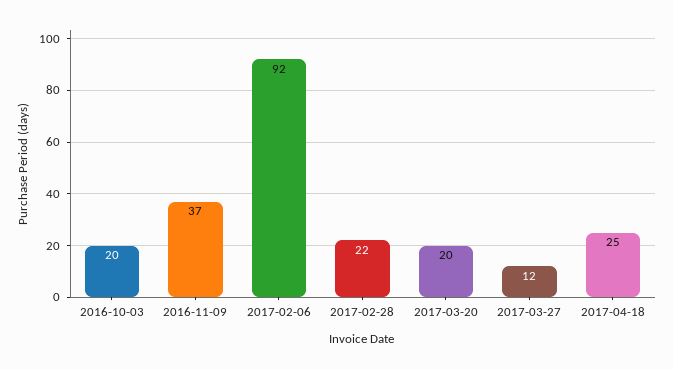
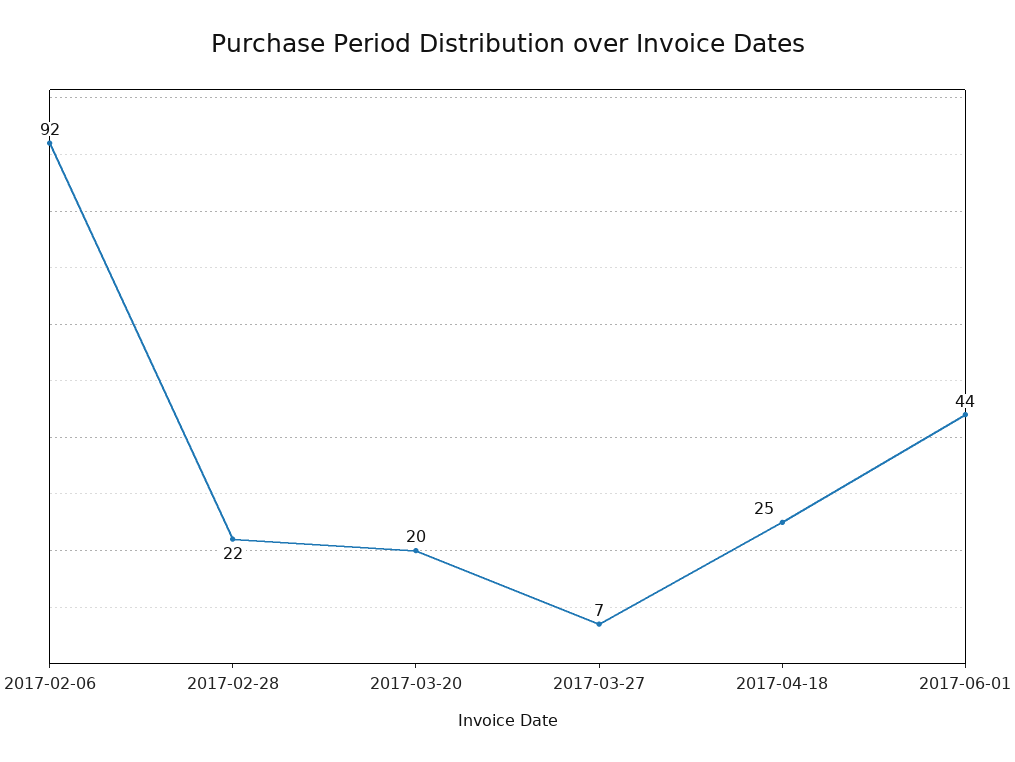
2016-10-03: 20 -> none
2016-11-09: 37 -> none
2017-03-27: 12 -> 7
2017-06-01: none -> 44

